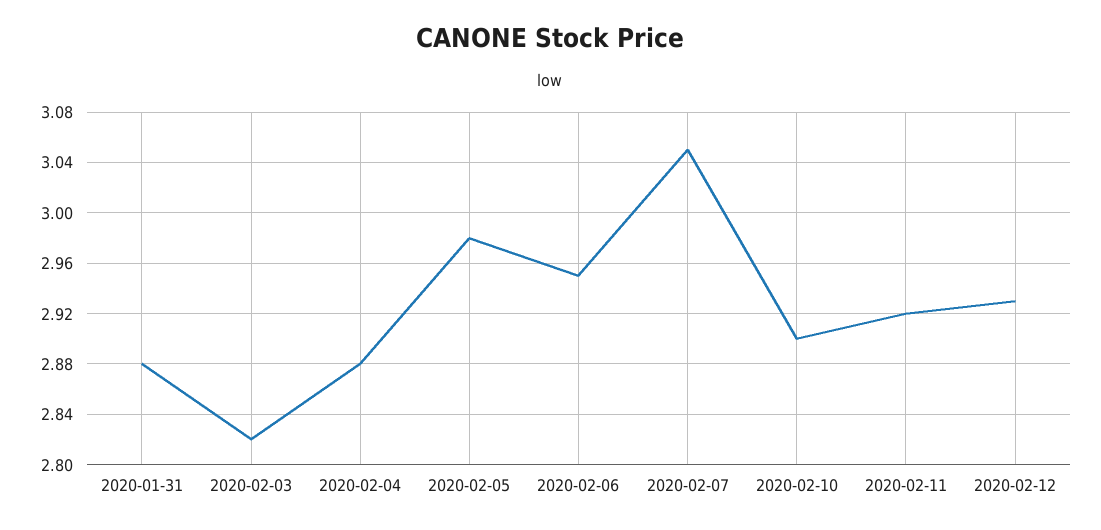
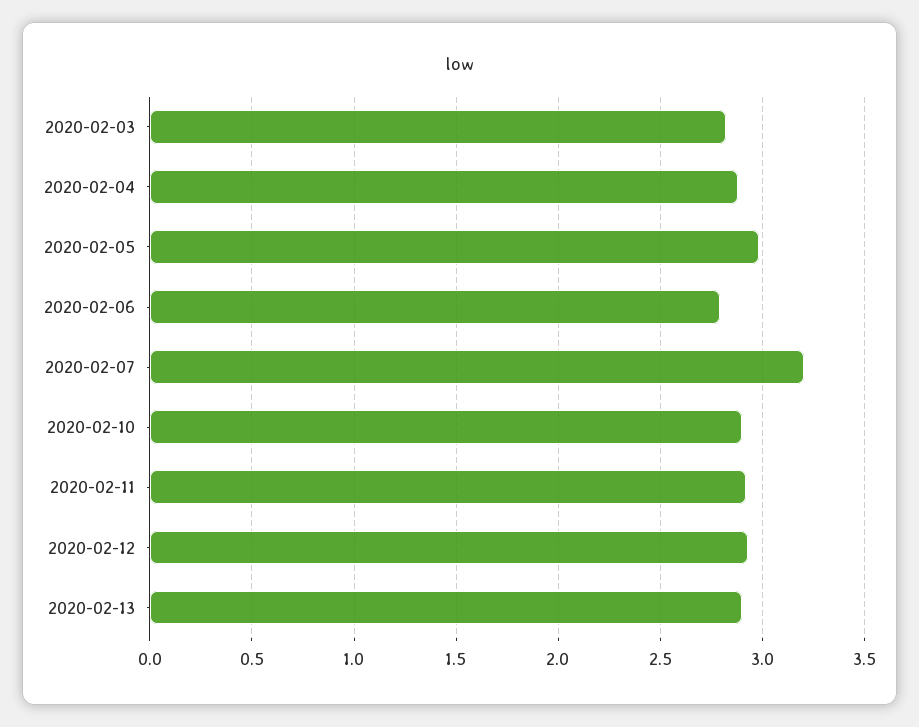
2020-01-31: 2.88 -> none
2020-02-06: 2.95 -> 2.8
2020-02-07: 3.05 -> 3.2
2020-02-13: none -> 2.9

